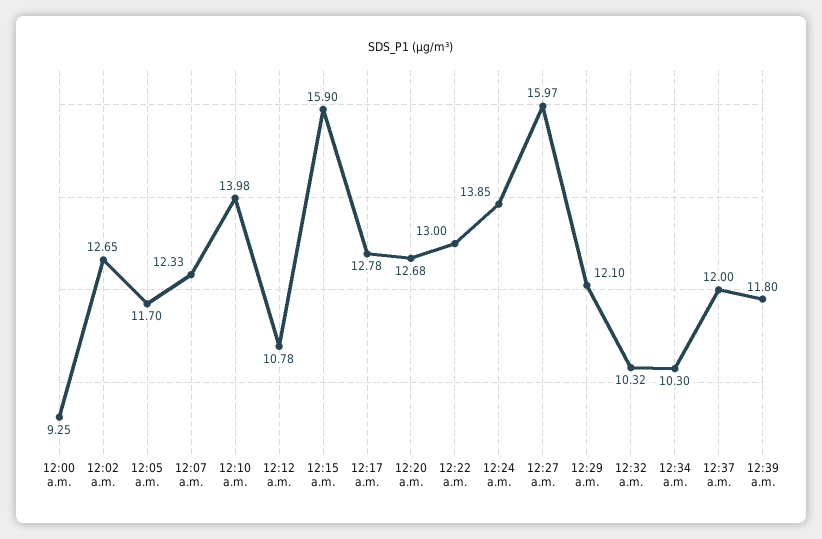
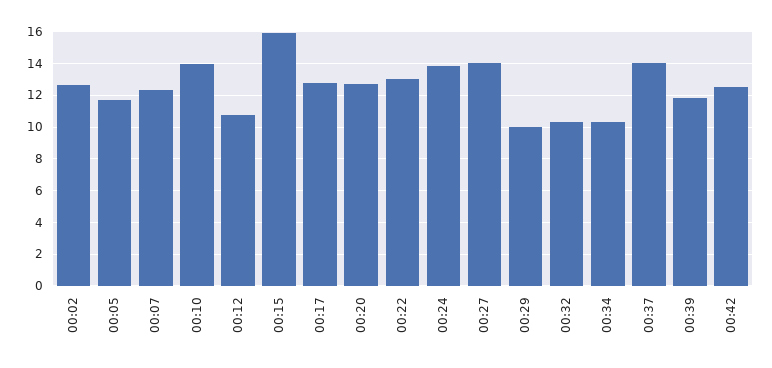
12:00 a.m.: 9.25 -> none
12:27 a.m.: 15.97 -> 14
12:29 a.m.: 12.1 -> 10
12:37 a.m.: 12 -> 14
00:42: none -> 12.5

